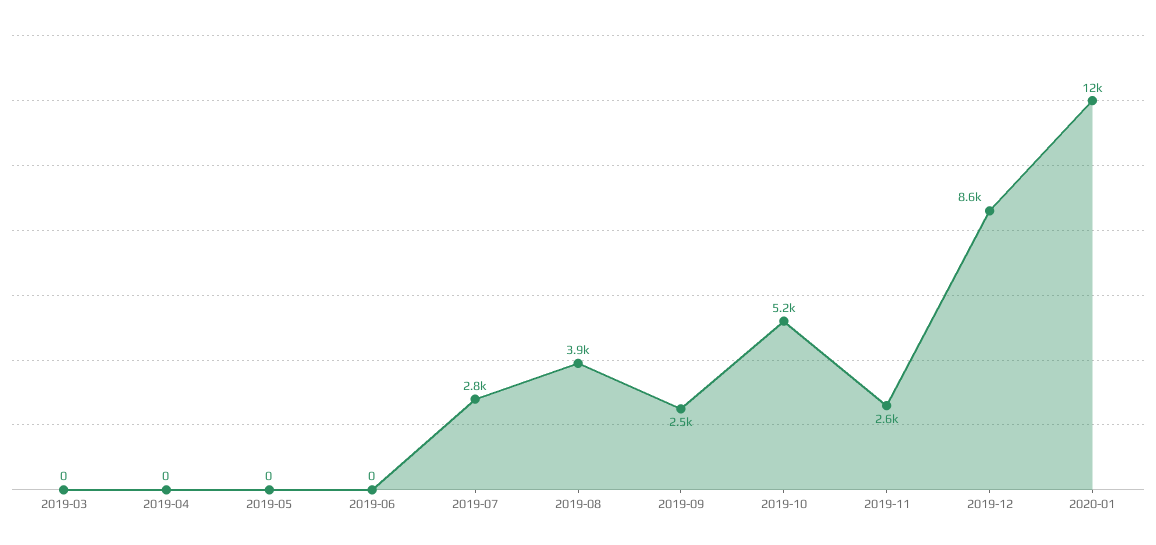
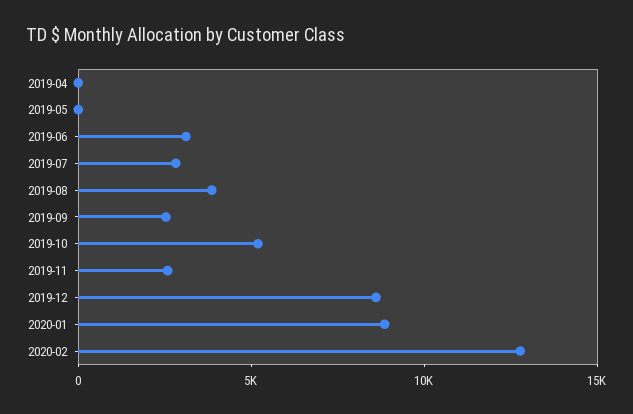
2019-03: 0 -> none
2019-06: 0 -> 3000
2020-01: 12000 -> 9000
2020-02: none -> 13000

